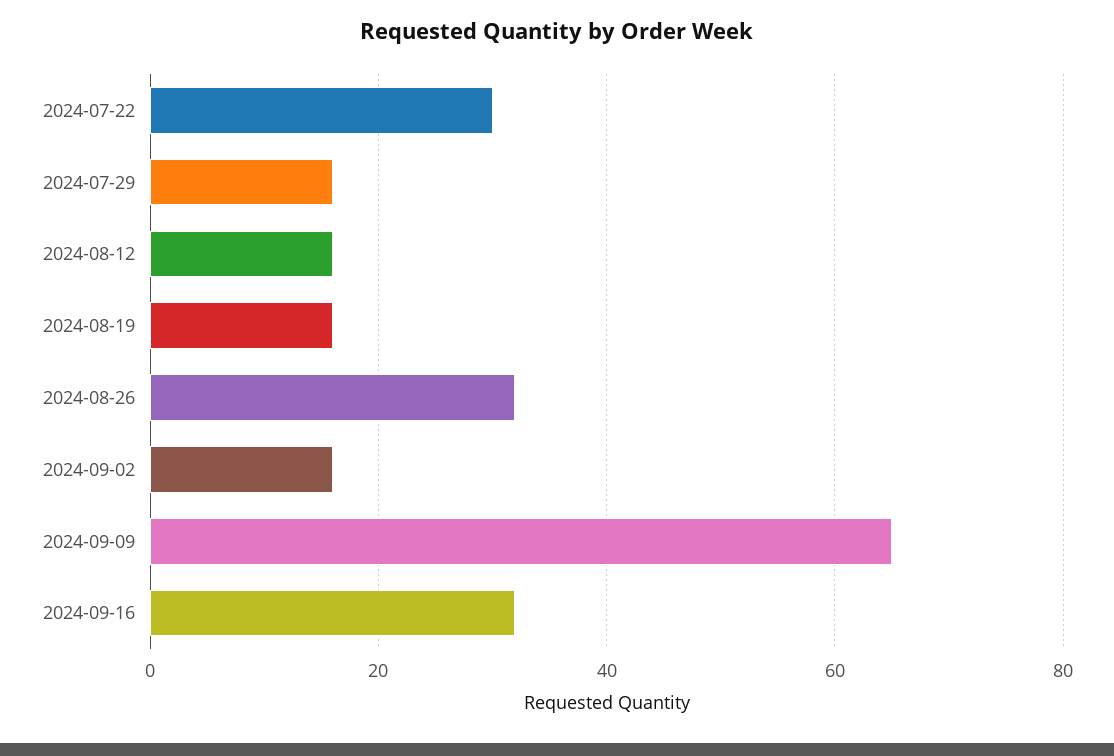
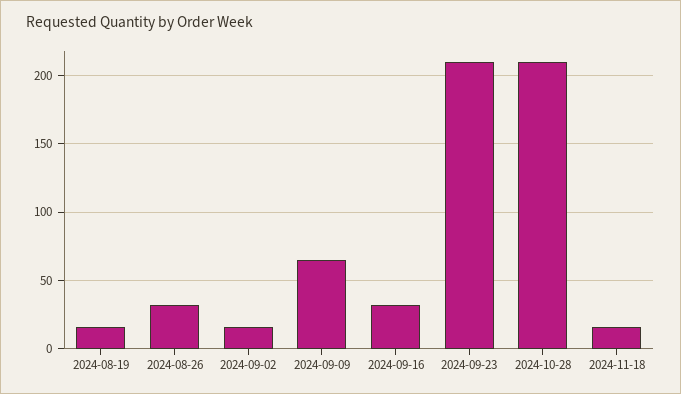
2024-07-22: 30 -> none
2024-07-29: 15 -> none
2024-08-12: 15 -> none
2024-09-23: none -> 210
2024-10-28: none -> 210
2024-11-18: none -> 15

